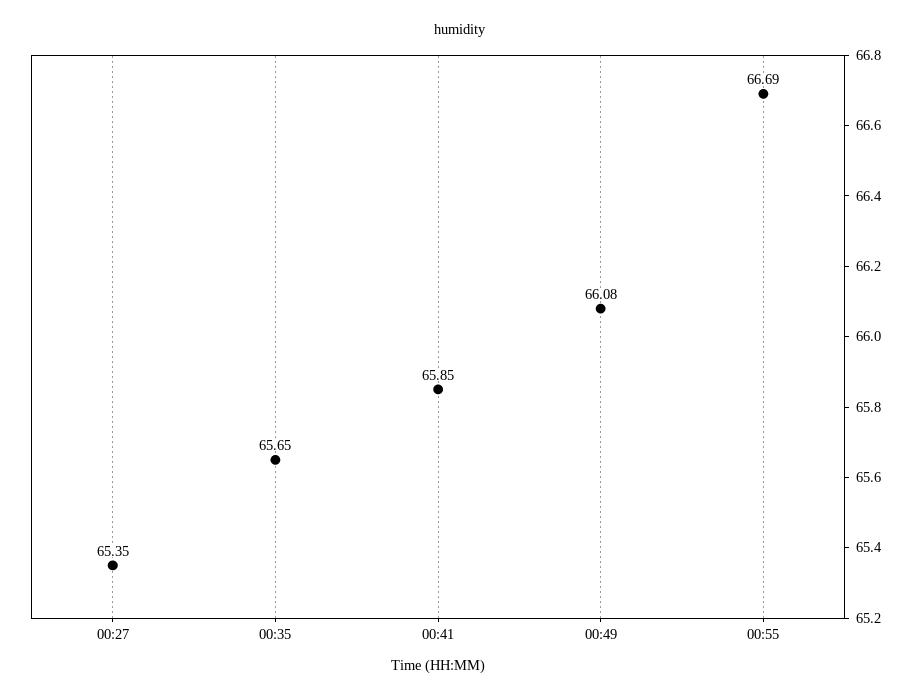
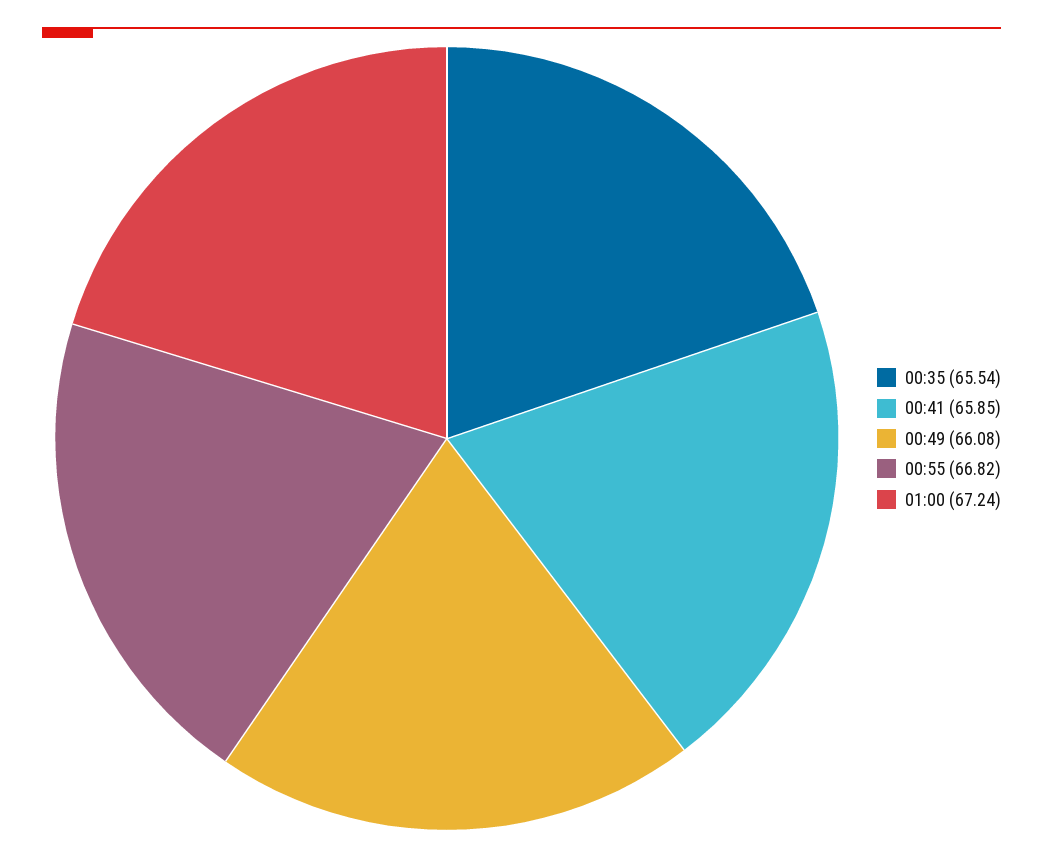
00:27: 65.35 -> none
00:35: 65.65 -> 65.54
00:55: 66.69 -> 66.82
01:00: none -> 67.24

